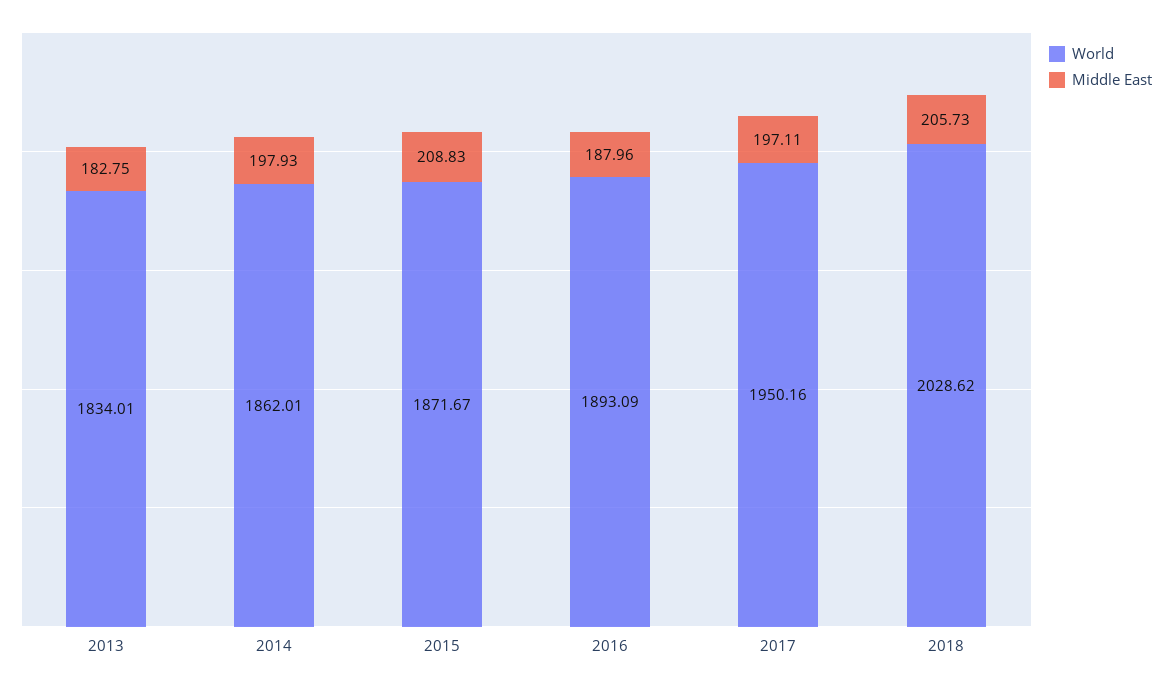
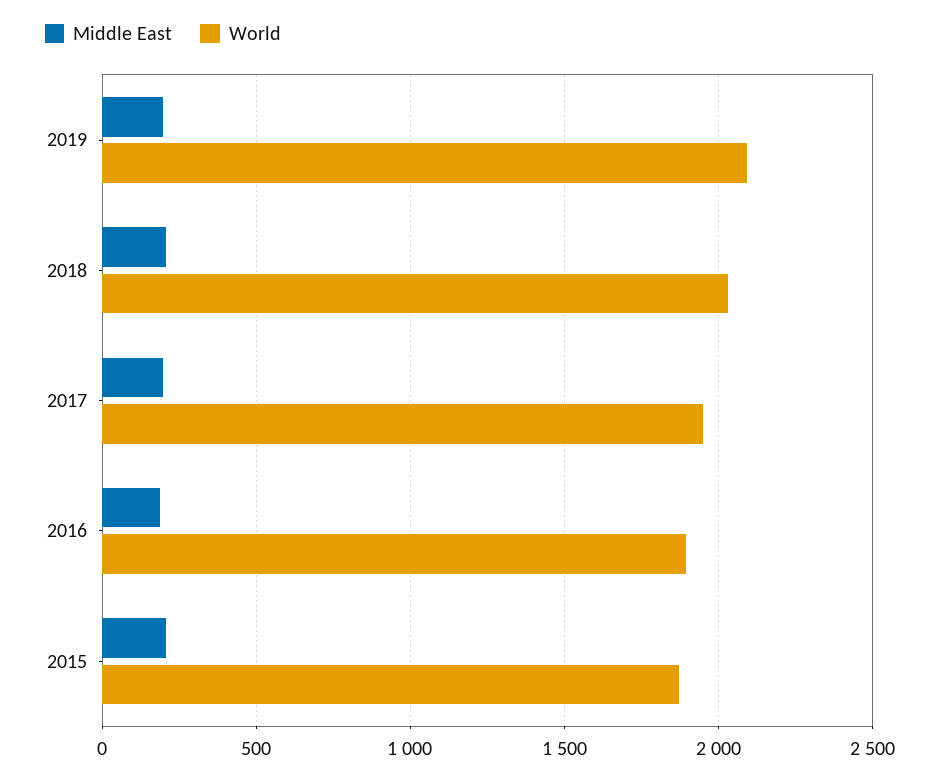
World, 2013: 1834.01 -> none
Middle East, 2013: 182.75 -> none
World, 2014: 1862.01 -> none
Middle East, 2014: 197.93 -> none
Middle East, 2019: none -> 200
World, 2019: none -> 2100

